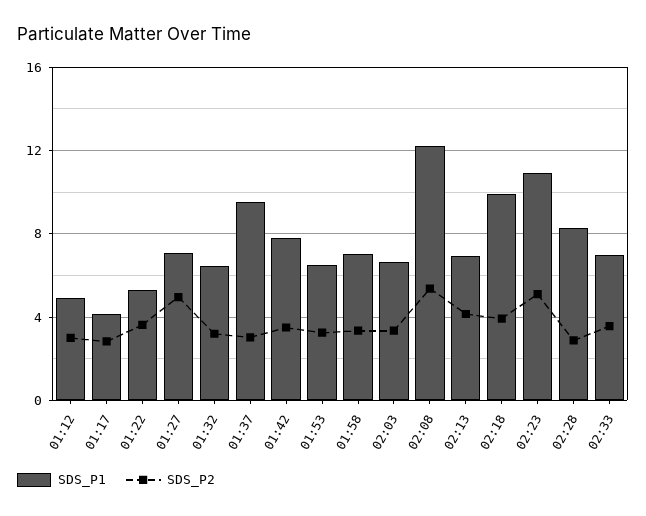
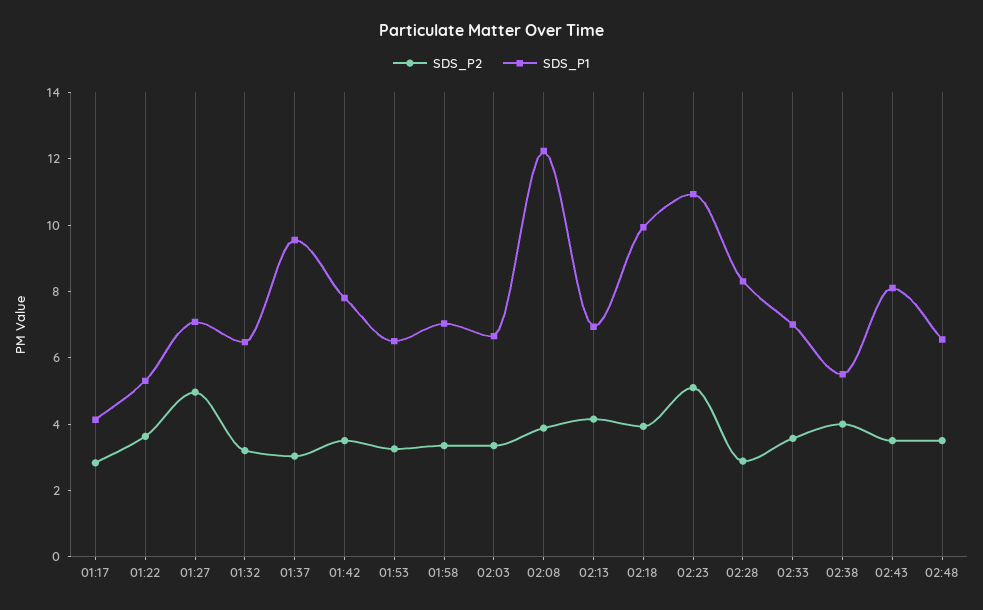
SDS_P1, 01:12: 5 -> none
SDS_P2, 01:12: 3 -> none
SDS_P2, 02:08: 5.5 -> 4
SDS_P2, 02:38: none -> 4
SDS_P1, 02:38: none -> 5.5
SDS_P2, 02:43: none -> 3.5
SDS_P1, 02:43: none -> 8
SDS_P2, 02:48: none -> 3.5
SDS_P1, 02:48: none -> 6.5

